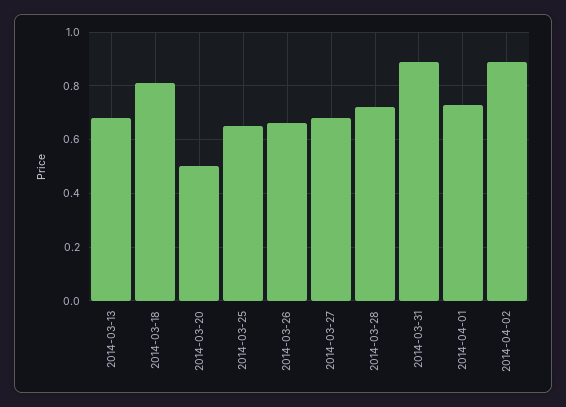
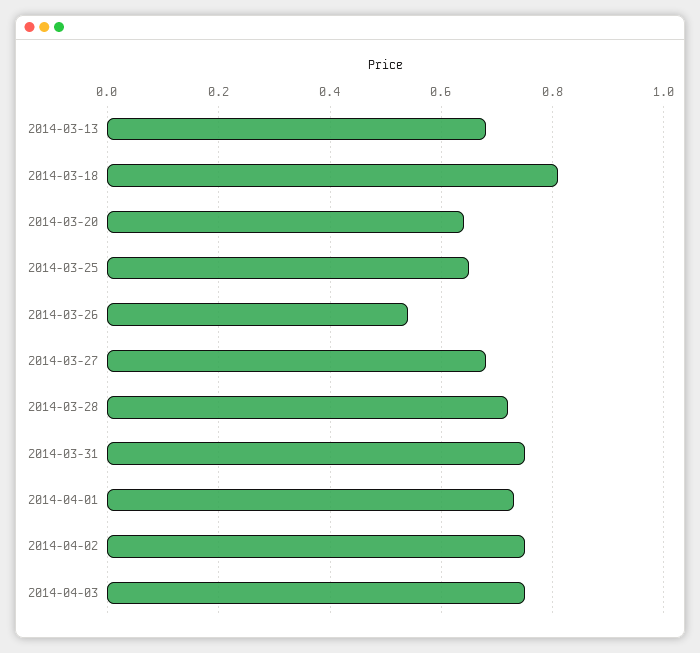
2014-03-20: 0.5 -> 0.65
2014-03-26: 0.65 -> 0.55
2014-03-31: 0.9 -> 0.75
2014-04-02: 0.9 -> 0.75
2014-04-03: none -> 0.75

